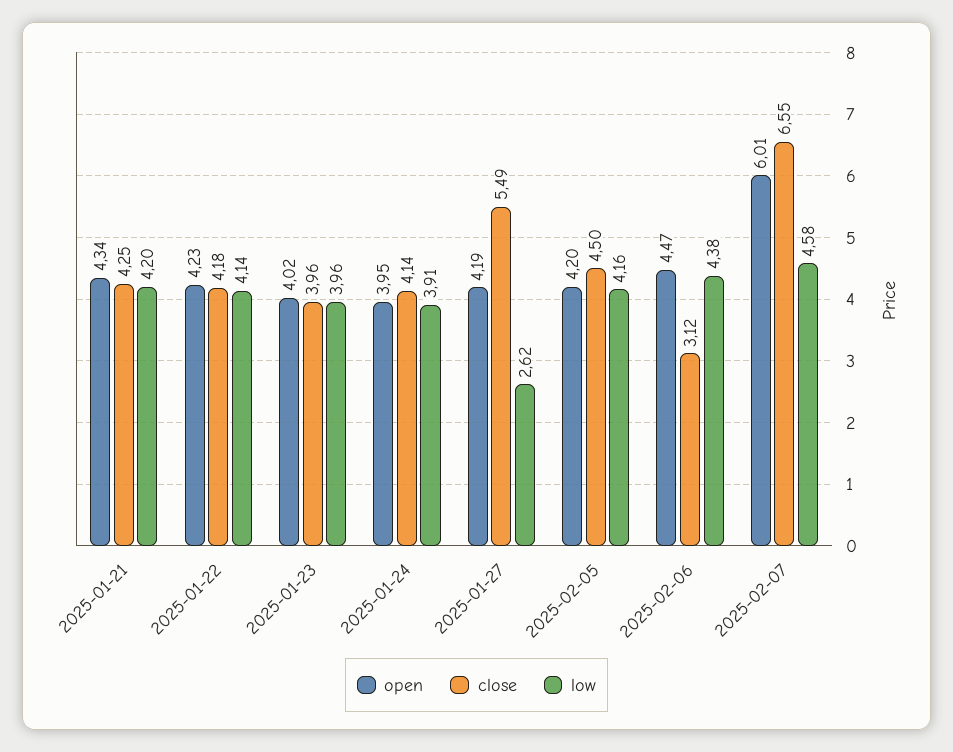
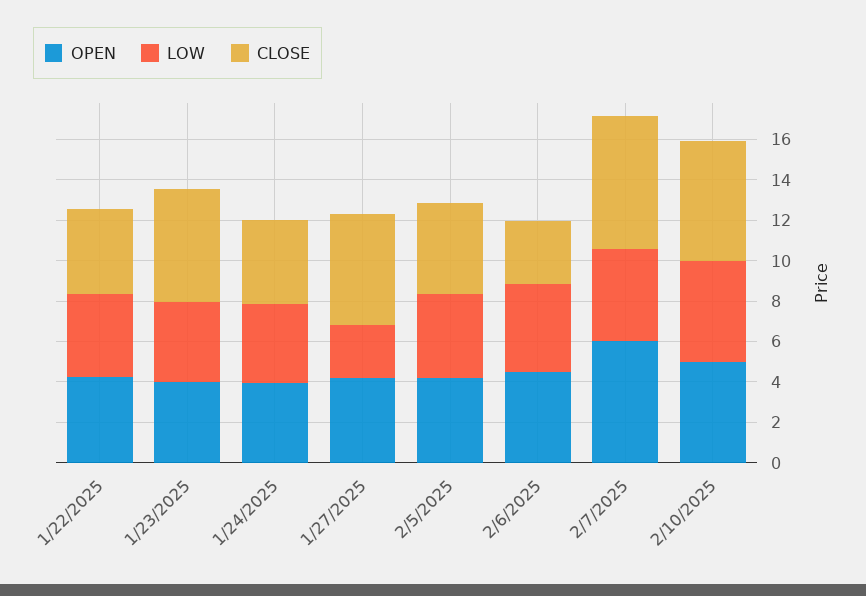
open, 2025-01-21: 4.34 -> none
close, 2025-01-21: 4.25 -> none
low, 2025-01-21: 4.2 -> none
close, 2025-01-23: 3.96 -> 5.5
open, 2/10/2025: none -> 5
low, 2/10/2025: none -> 5
close, 2/10/2025: none -> 6

